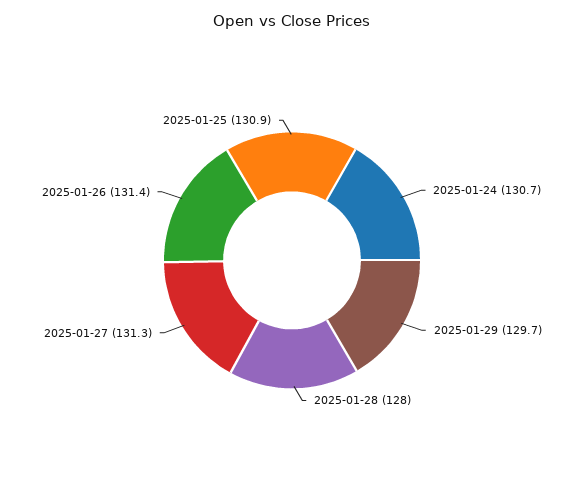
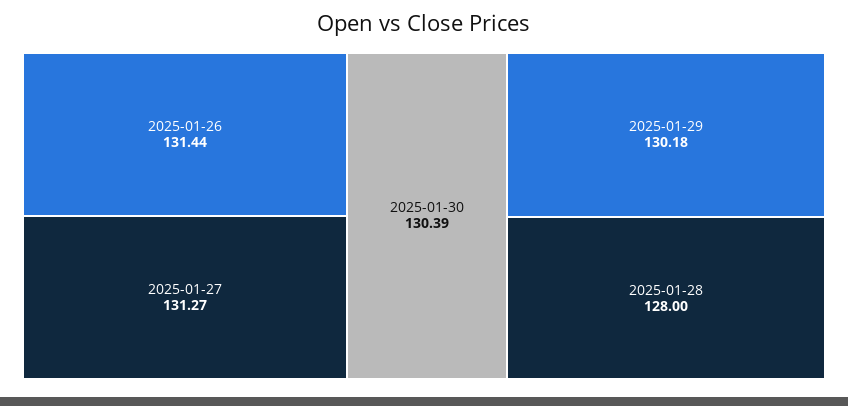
2025-01-24: 130.7 -> none
2025-01-29: 129.7 -> 130.18
2025-01-25: 130.9 -> none
2025-01-30: none -> 130.39

